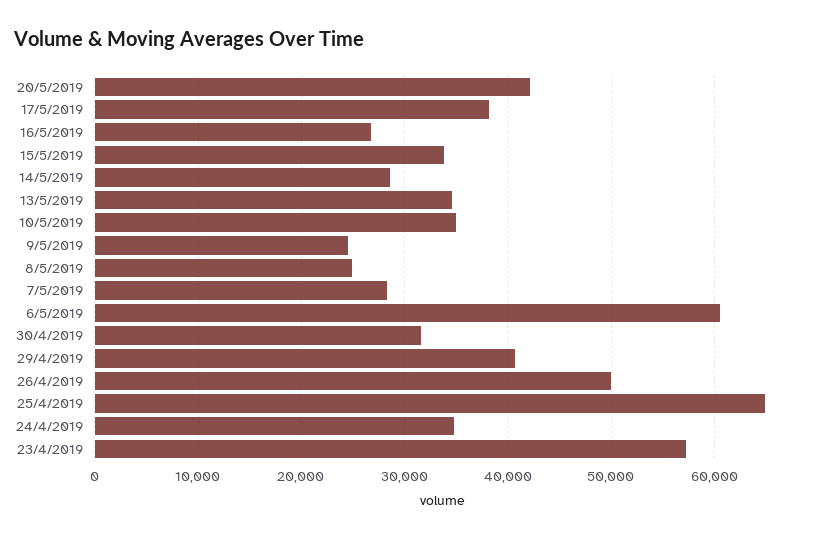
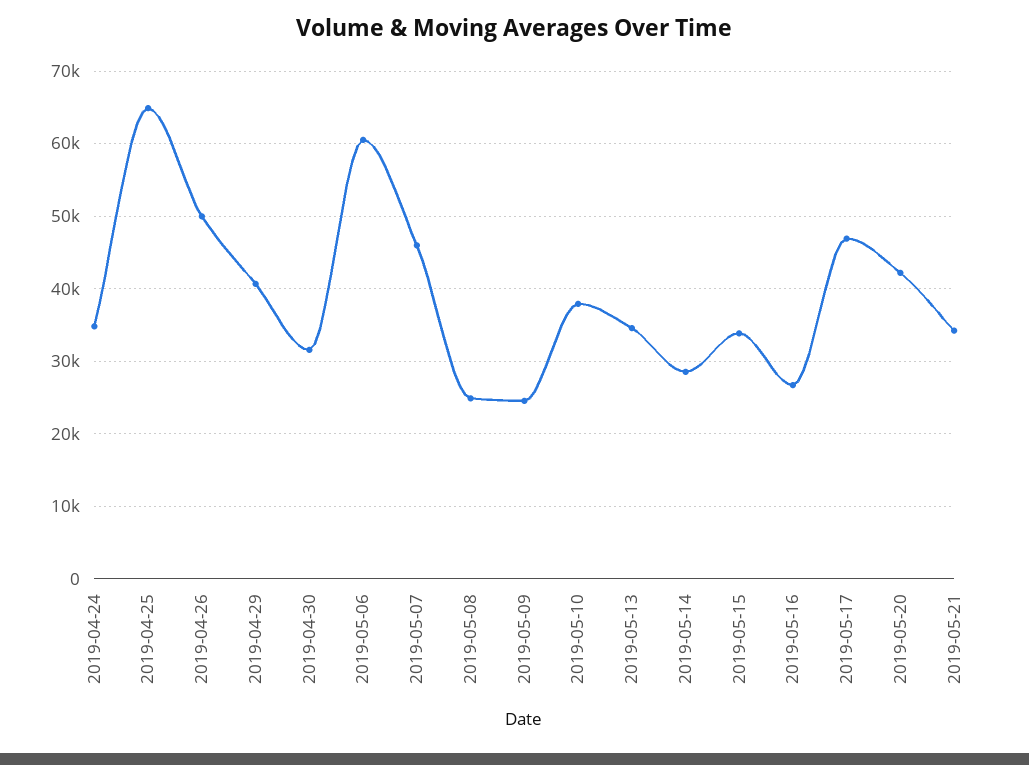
17/5/2019: 38000 -> 47000
10/5/2019: 35000 -> 38000
7/5/2019: 28000 -> 46000
23/4/2019: 57000 -> none
2019-05-21: none -> 34000

